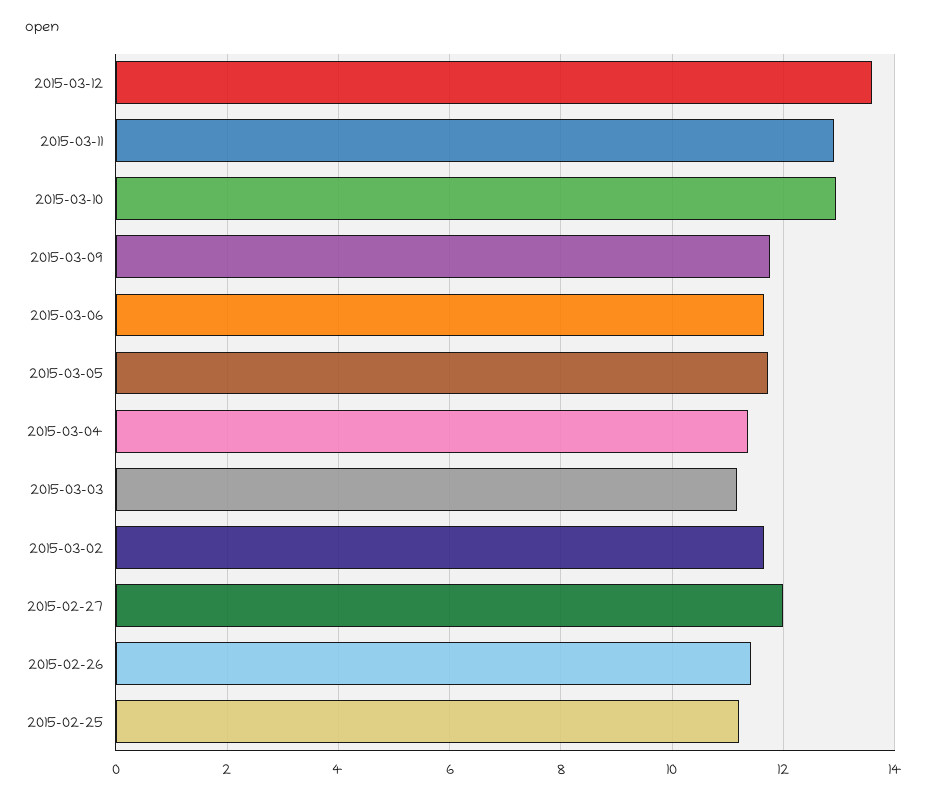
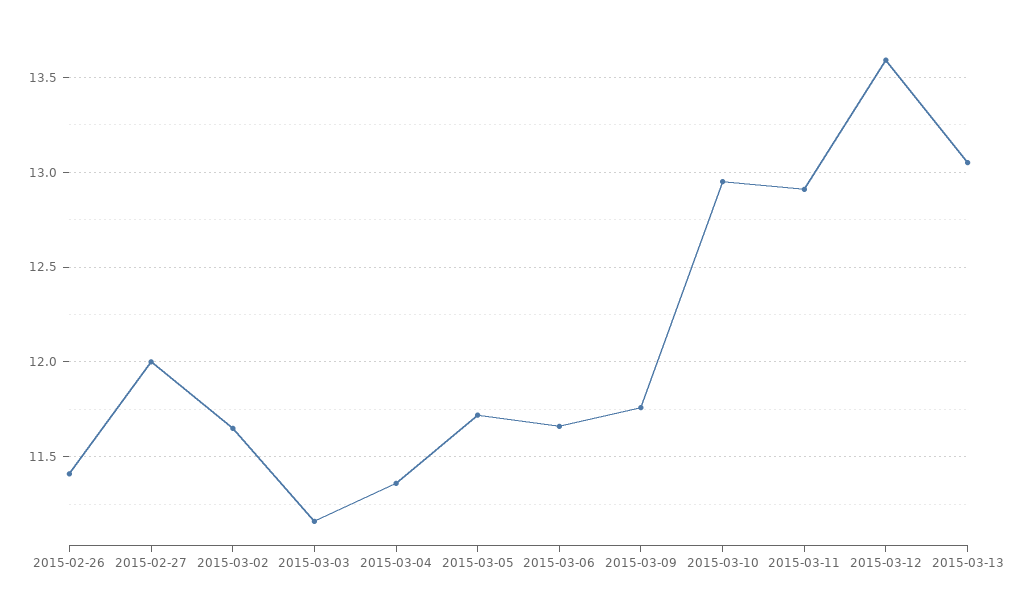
2015-02-25: 11.2 -> none
2015-03-13: none -> 13.05

